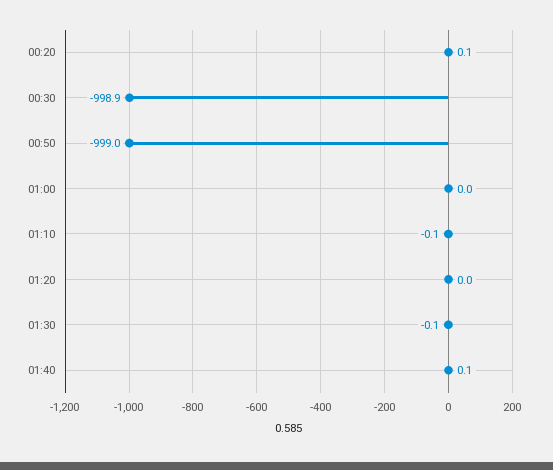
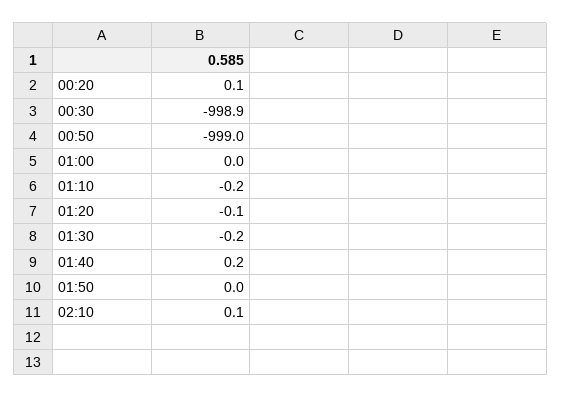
01:10: -0.1 -> -0.2
01:20: 0 -> -0.1
01:30: -0.1 -> -0.2
01:40: 0.1 -> 0.2
01:50: none -> 0
02:10: none -> 0.1

